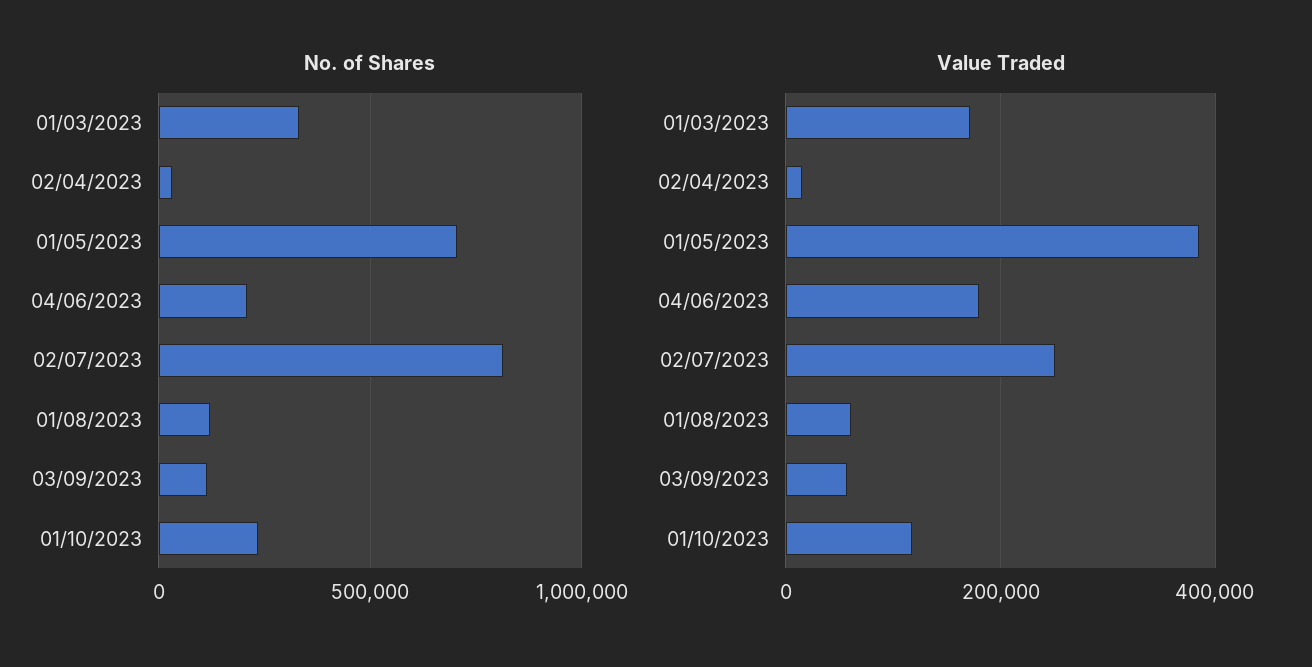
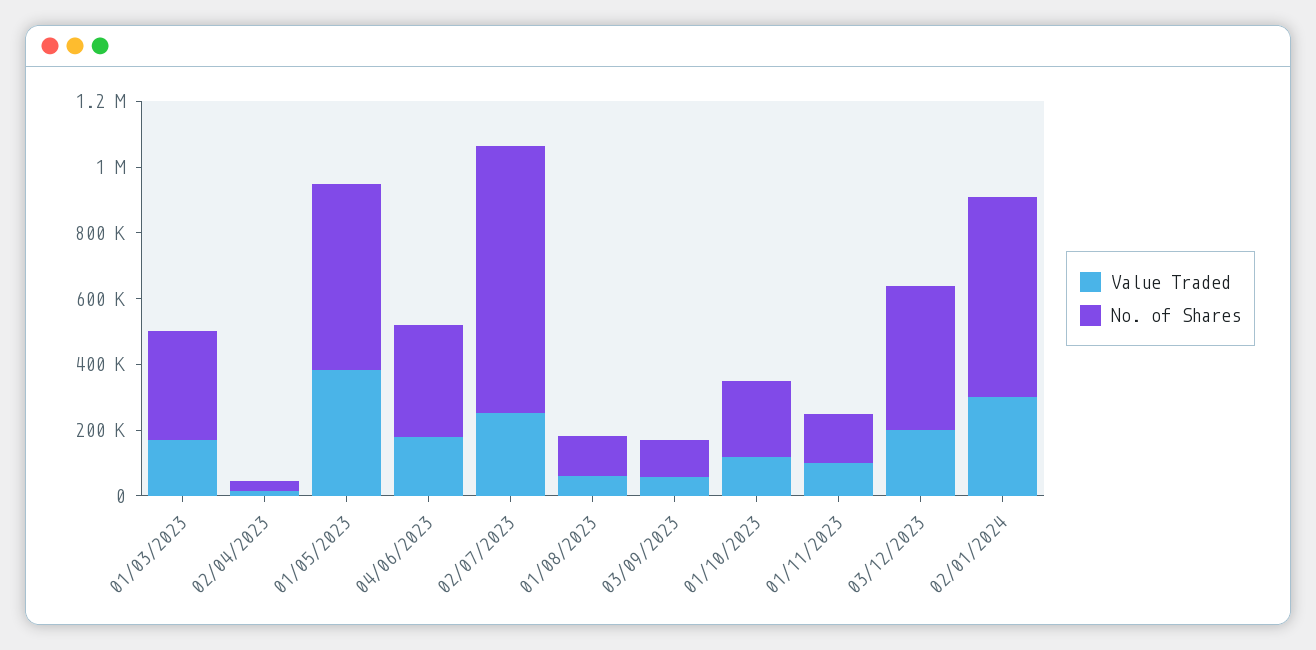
No. of Shares, 01/05/2023: 700000 -> 550000
No. of Shares, 04/06/2023: 200000 -> 350000
Value Traded, 01/11/2023: none -> 100000
No. of Shares, 01/11/2023: none -> 150000
Value Traded, 03/12/2023: none -> 200000
No. of Shares, 03/12/2023: none -> 450000
Value Traded, 02/01/2024: none -> 300000
No. of Shares, 02/01/2024: none -> 600000

